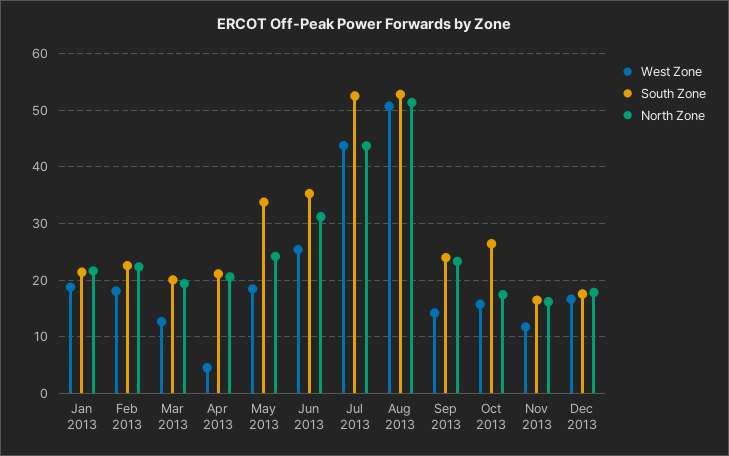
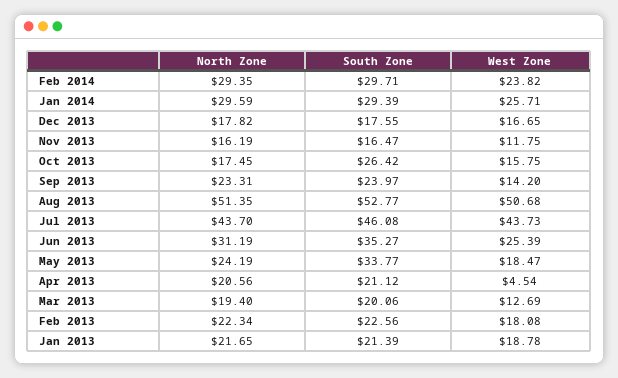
South Zone, Jul 2013: 52 -> 46.08
North Zone, Feb 2014: none -> 29.35
South Zone, Feb 2014: none -> 29.71
West Zone, Feb 2014: none -> 23.82
North Zone, Jan 2014: none -> 29.59
South Zone, Jan 2014: none -> 29.39
West Zone, Jan 2014: none -> 25.71

